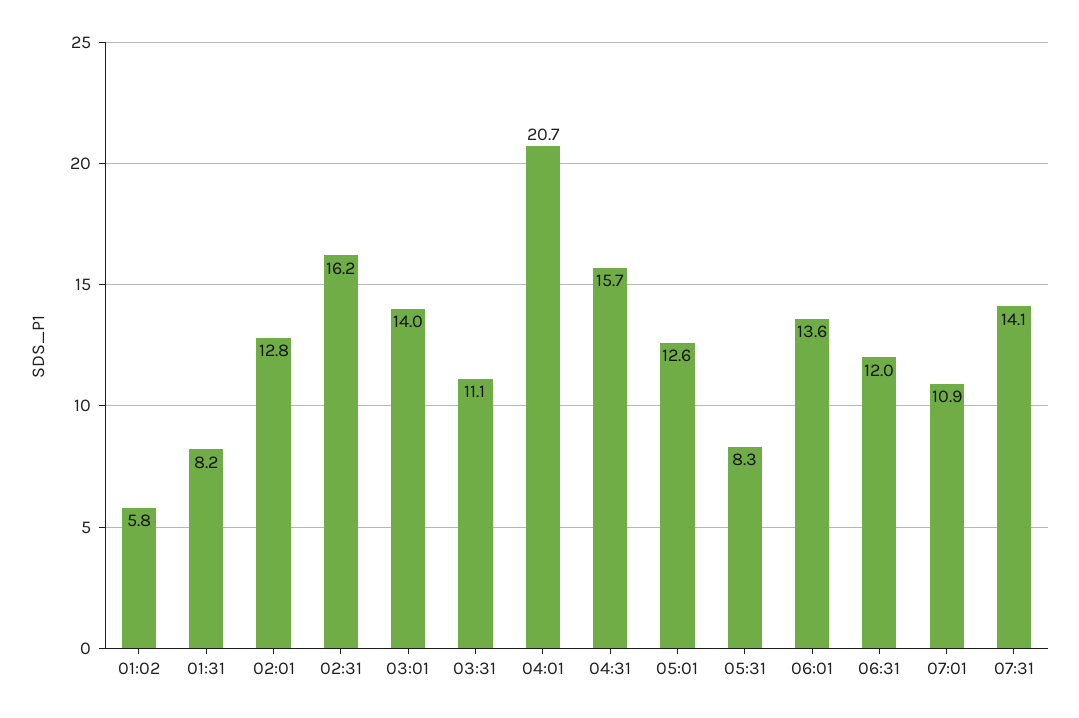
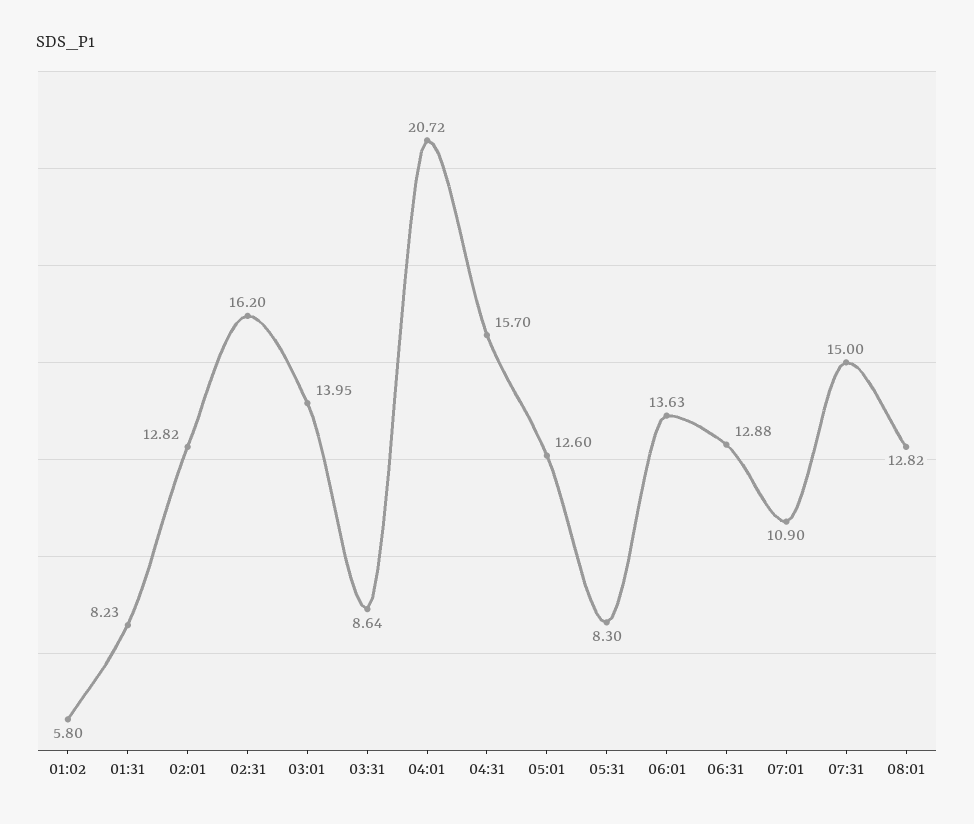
03:31: 11.1 -> 8.64
06:31: 12 -> 12.88
07:31: 14.1 -> 15
08:01: none -> 12.82

